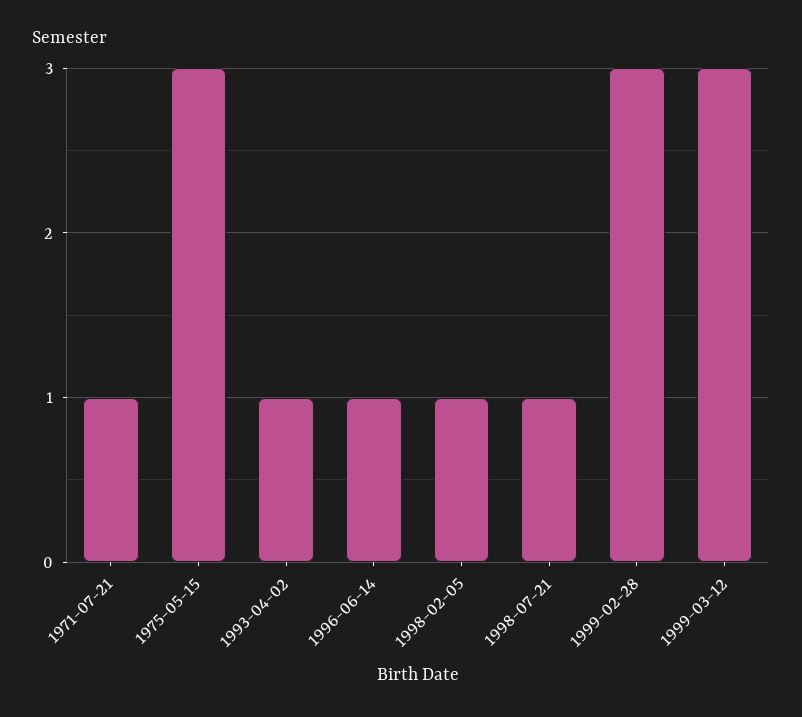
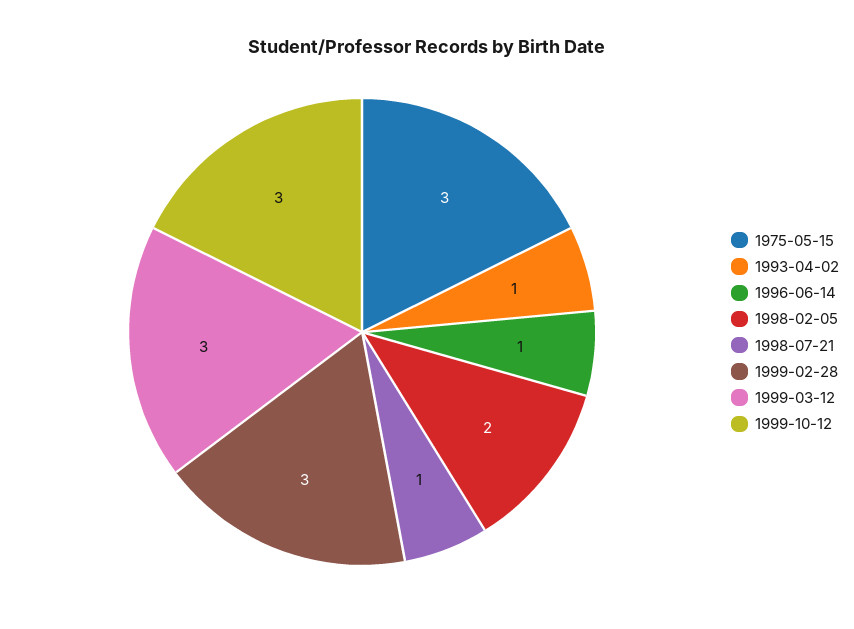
1971-07-21: 1 -> none
1998-02-05: 1 -> 2
1999-10-12: none -> 3

